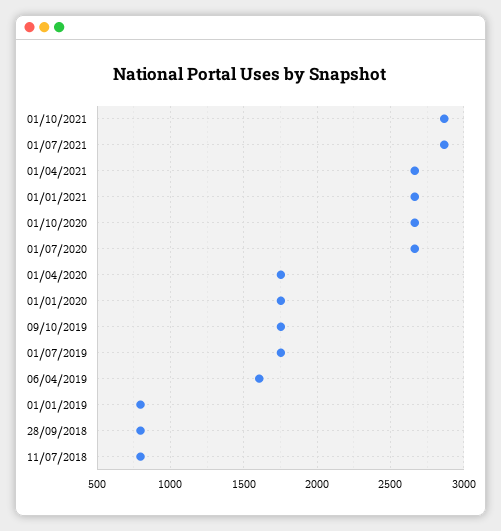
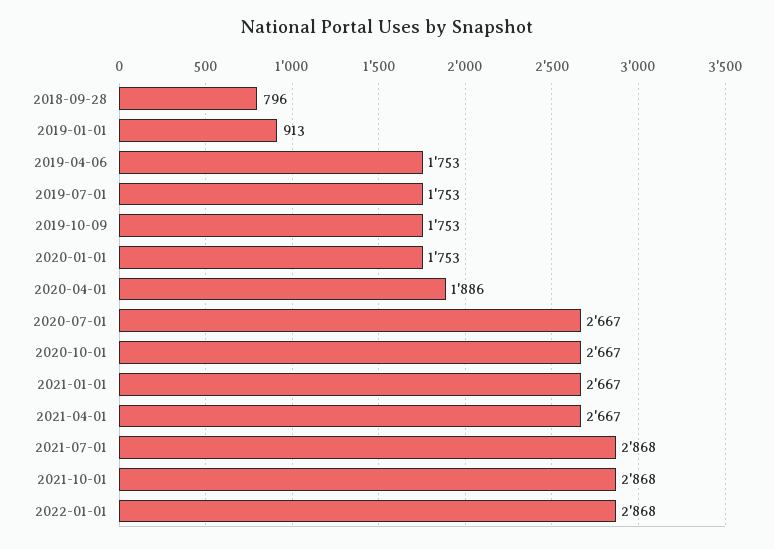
01/04/2020: 1750 -> 1886
06/04/2019: 1600 -> 1753
01/01/2019: 800 -> 913
11/07/2018: 800 -> none
2022-01-01: none -> 2868

